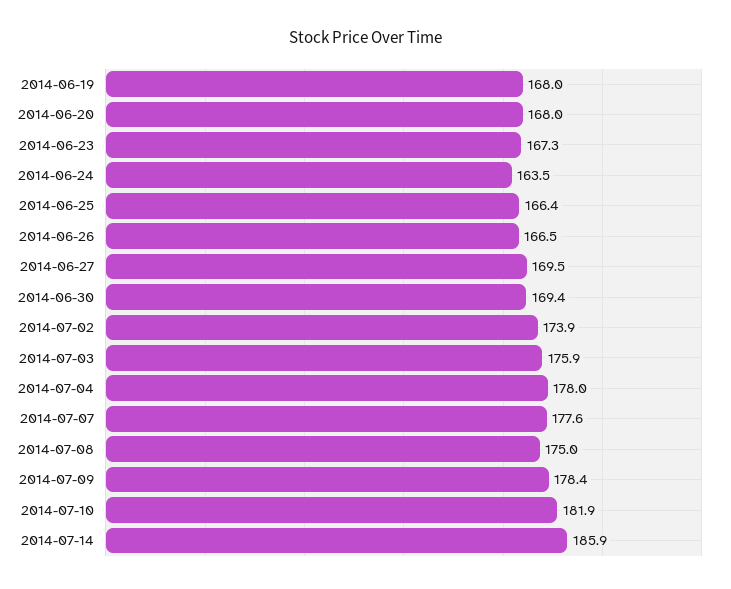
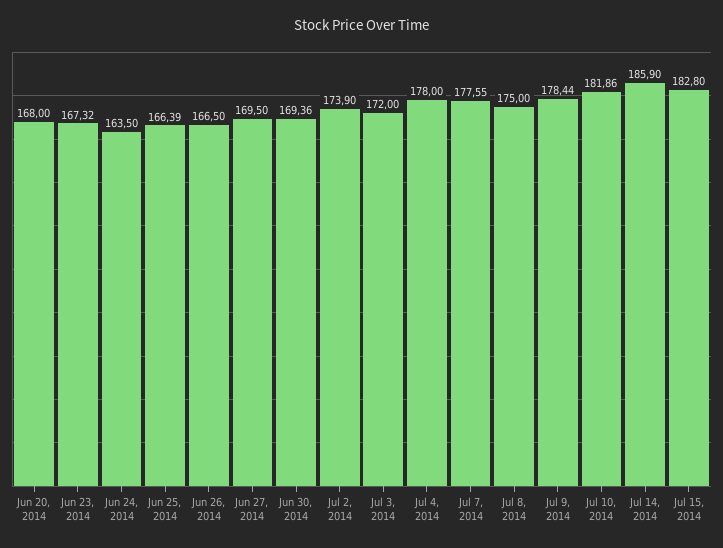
2014-06-19: 168 -> none
2014-07-03: 175.9 -> 172
Jul 15, 2014: none -> 182.8

